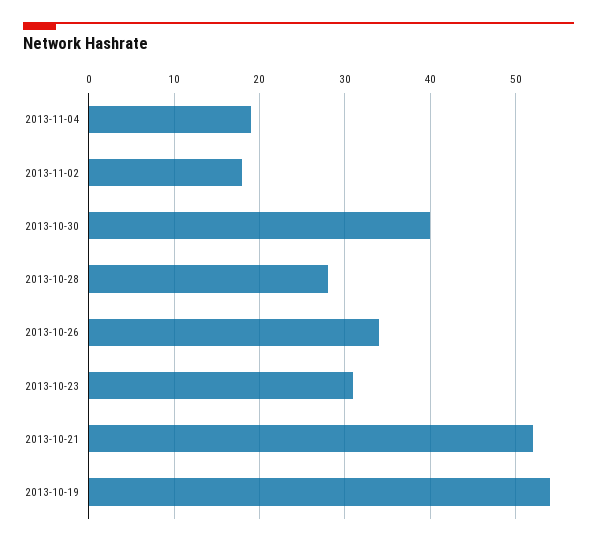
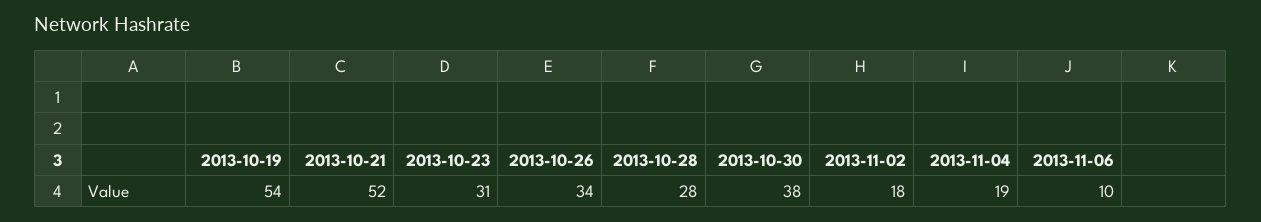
2013-10-30: 40 -> 38
2013-11-06: none -> 10

